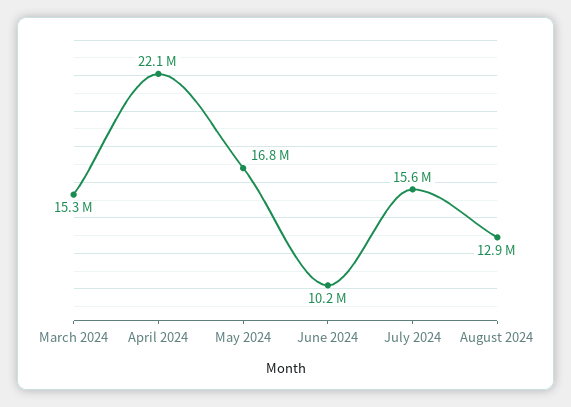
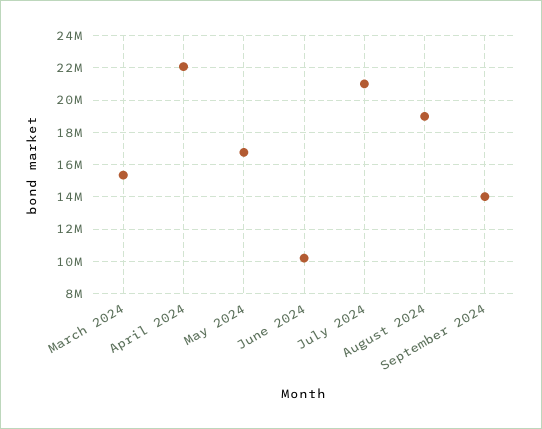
July 2024: 15600000 -> 21000000
August 2024: 12900000 -> 19000000
September 2024: none -> 14000000

